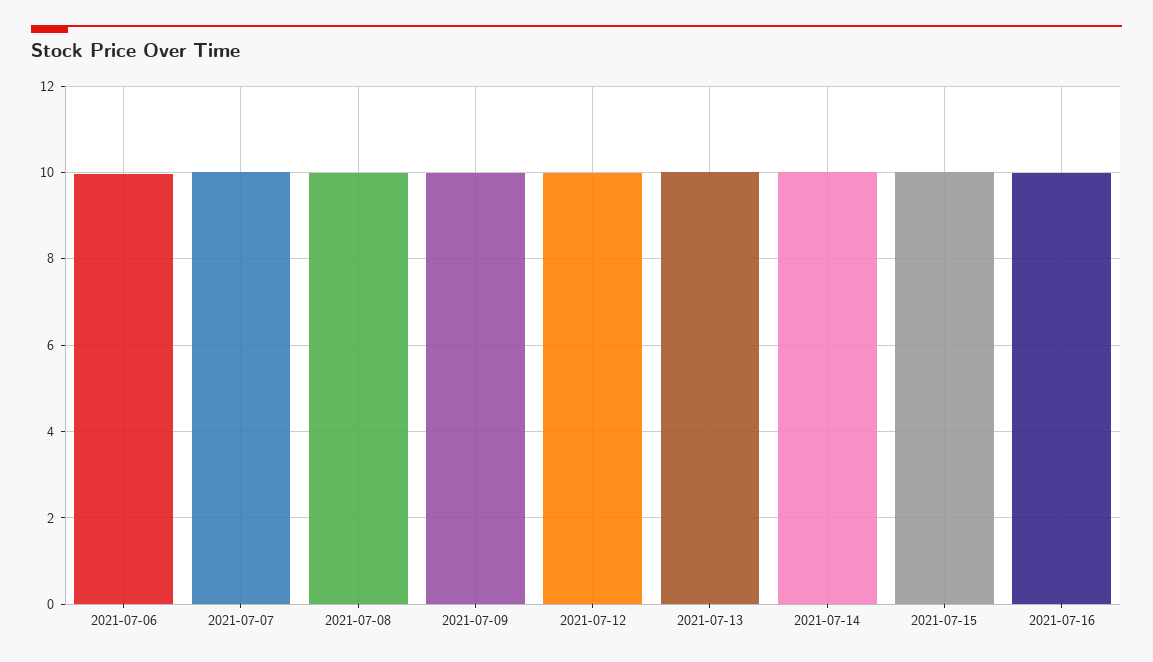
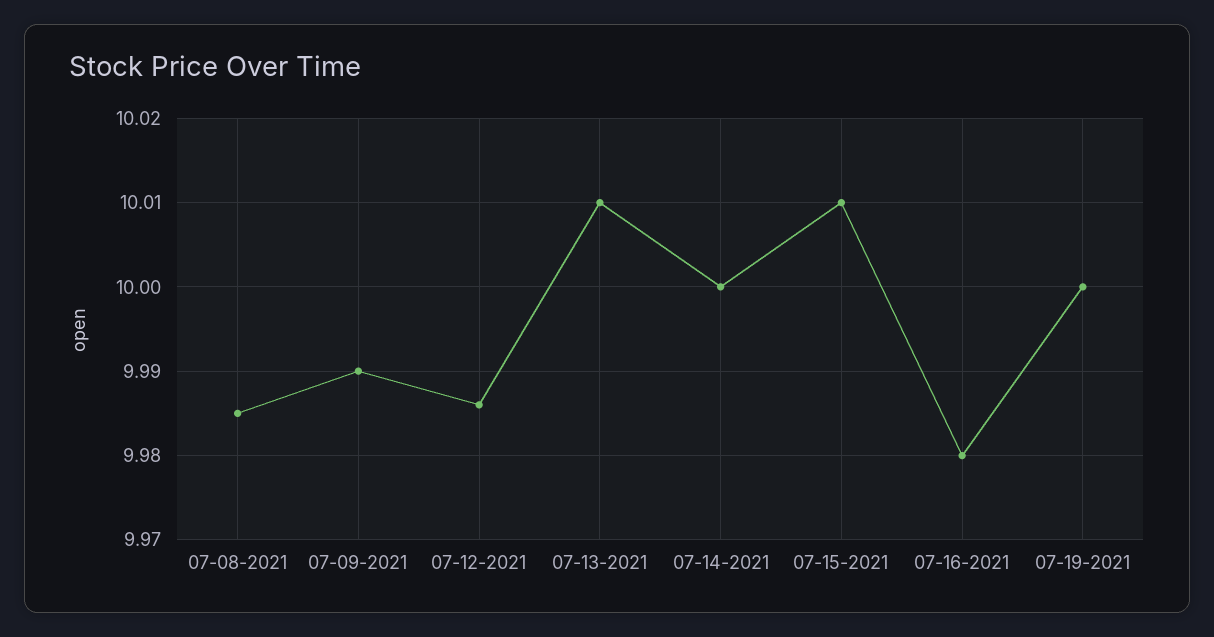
2021-07-06: 10 -> none
2021-07-07: 10 -> none
07-19-2021: none -> 10

